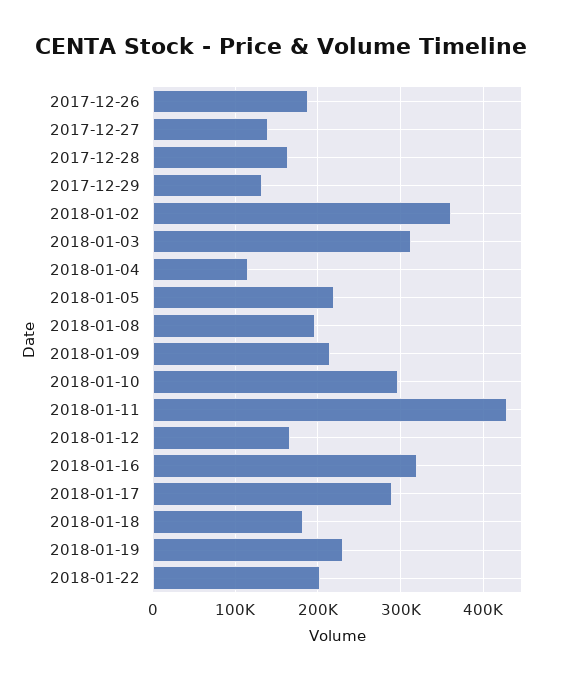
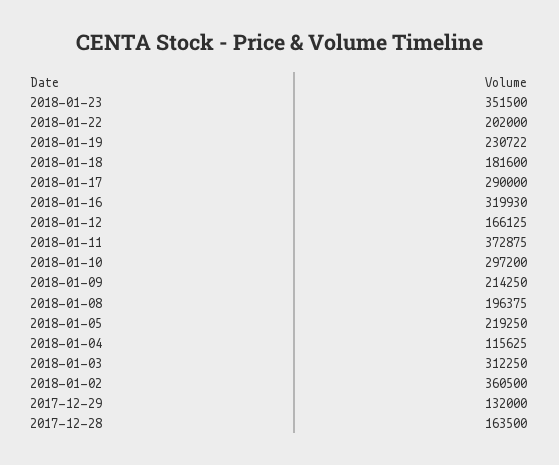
2017-12-26: 190000 -> none
2017-12-27: 140000 -> none
2018-01-11: 430000 -> 372875
2018-01-23: none -> 351500

